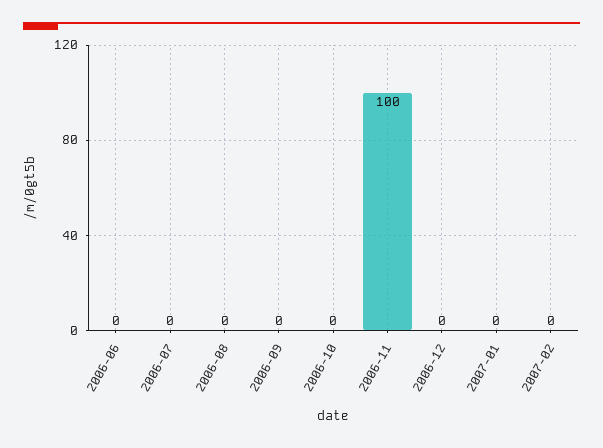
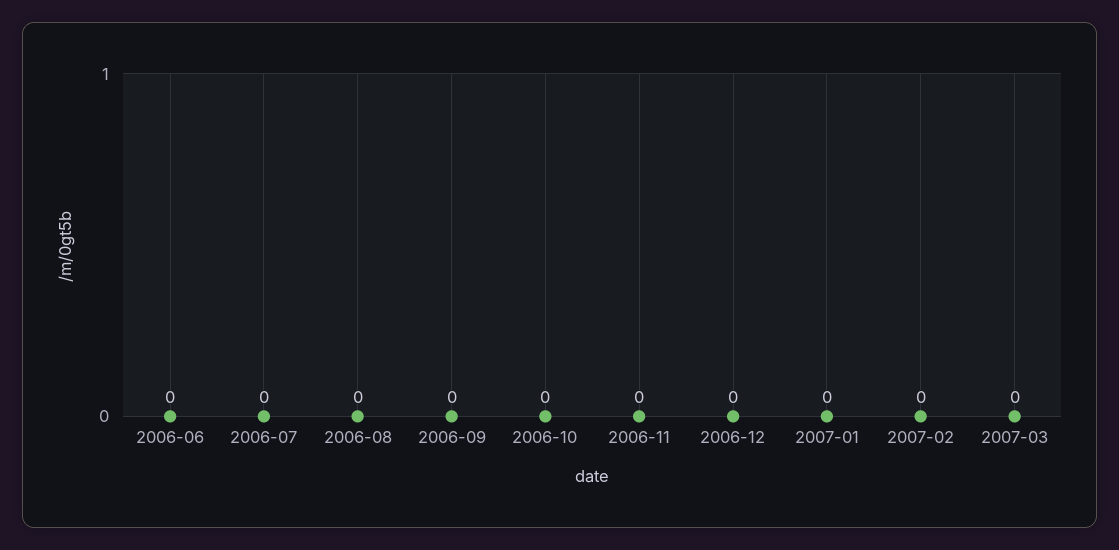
2006-11: 100 -> 0
2007-03: none -> 0

